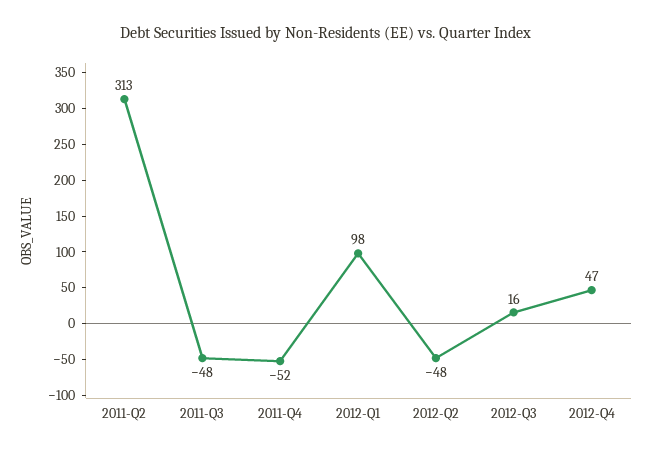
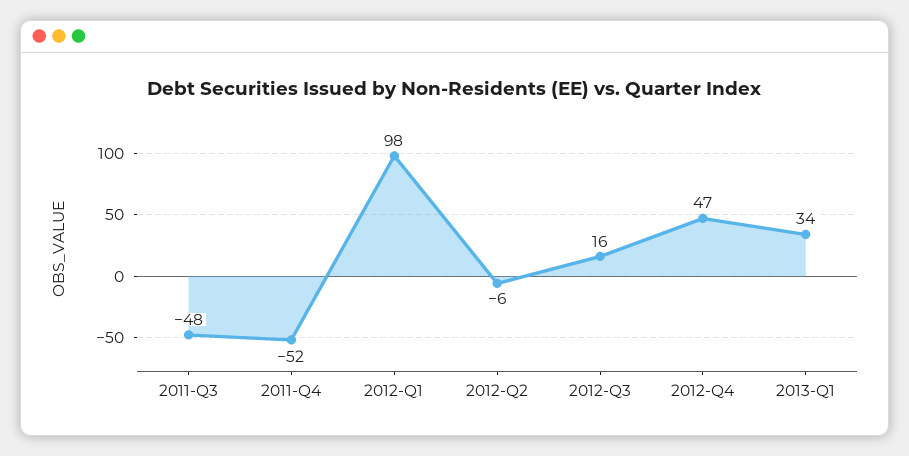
2011-Q2: 313 -> none
2012-Q2: -48 -> -6
2013-Q1: none -> 34

